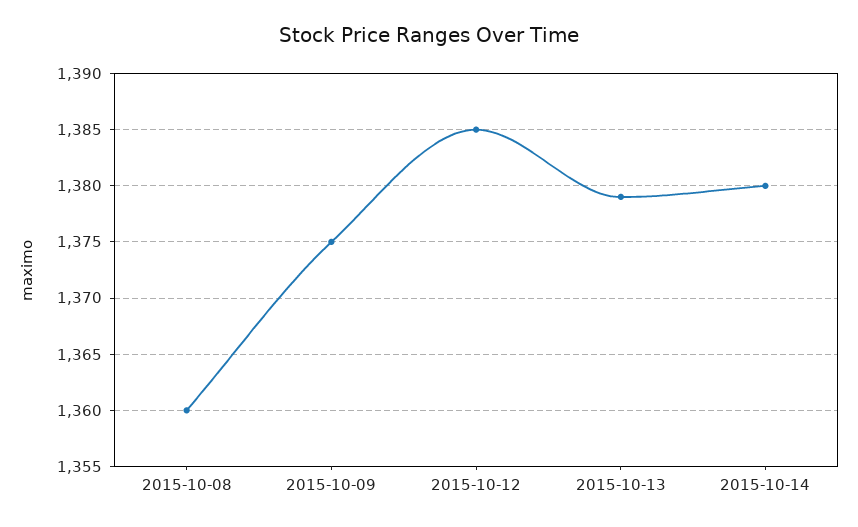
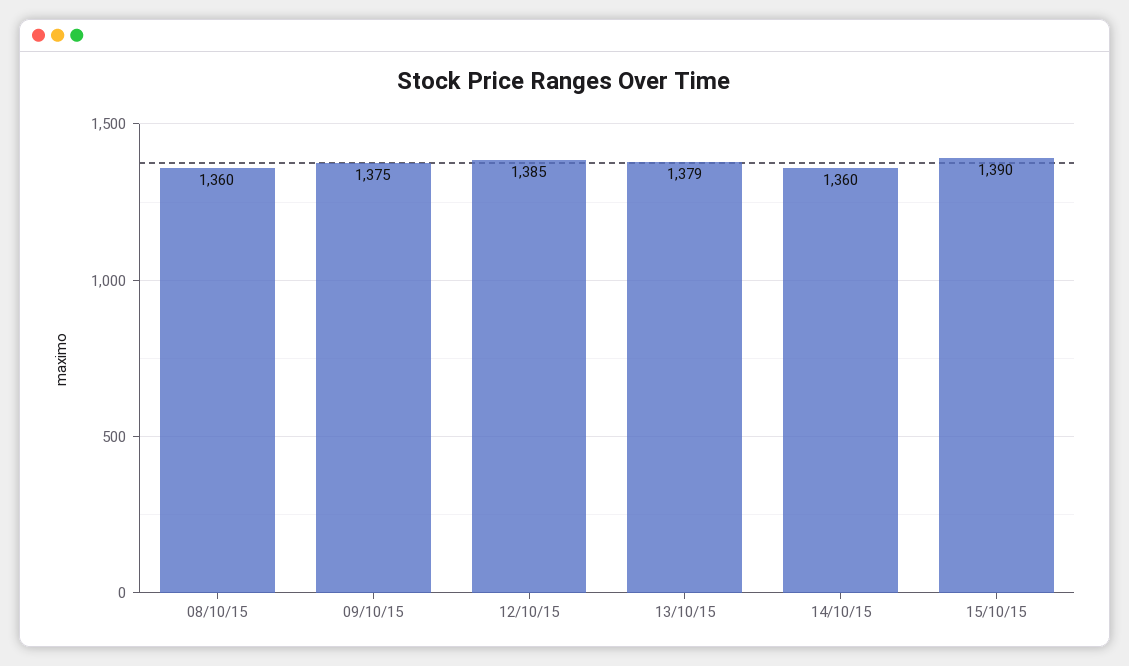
2015-10-14: 1380 -> 1360
15/10/15: none -> 1390

